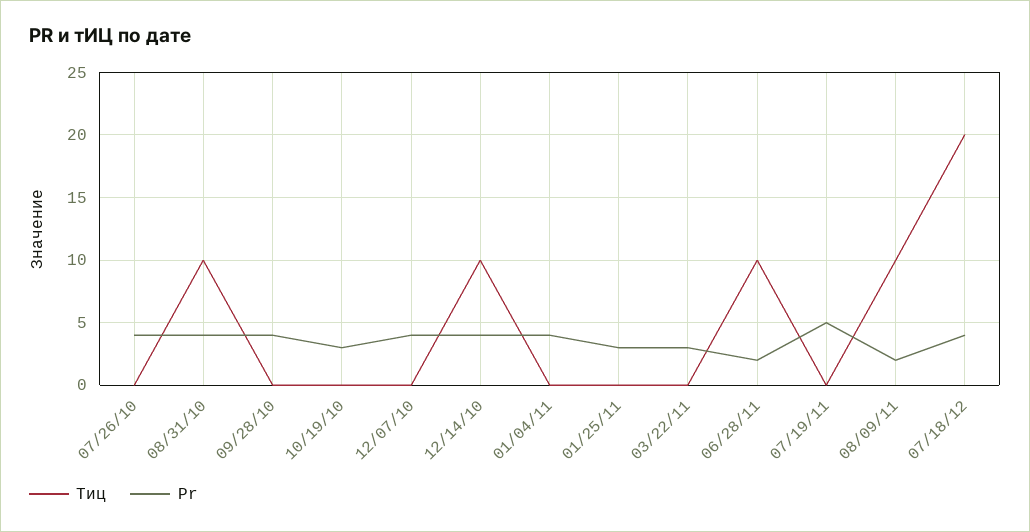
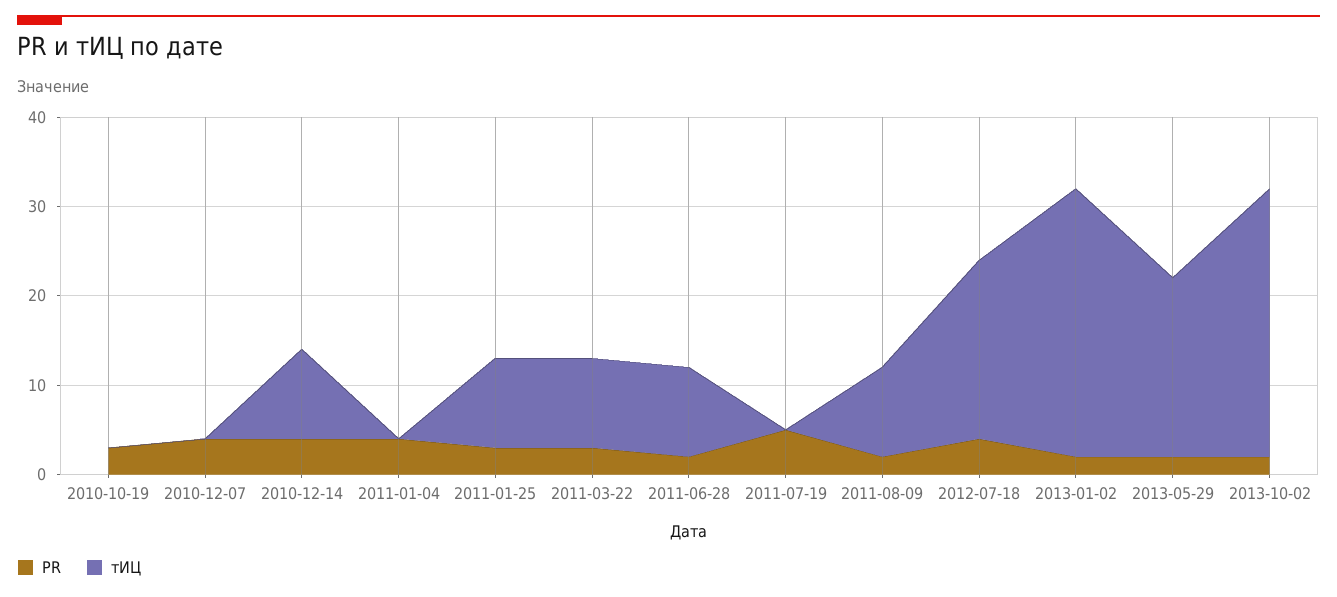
Тиц, 07/26/10: 0 -> none
Pr, 07/26/10: 4 -> none
Тиц, 08/31/10: 10 -> none
Pr, 08/31/10: 4 -> none
Тиц, 09/28/10: 0 -> none
Pr, 09/28/10: 4 -> none
Тиц, 01/25/11: 0 -> 10
Тиц, 03/22/11: 0 -> 10
Pr, 2013-01-02: none -> 2
Тиц, 2013-01-02: none -> 30
Pr, 2013-05-29: none -> 2
Тиц, 2013-05-29: none -> 20
Pr, 2013-10-02: none -> 2
Тиц, 2013-10-02: none -> 30

